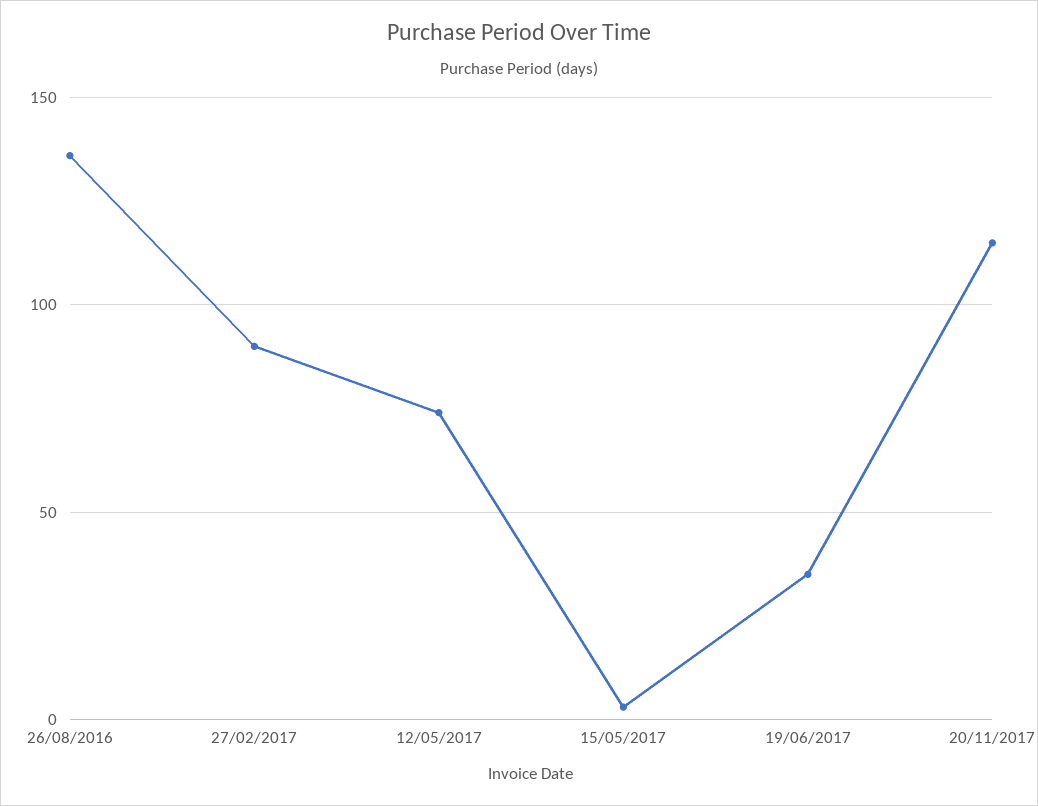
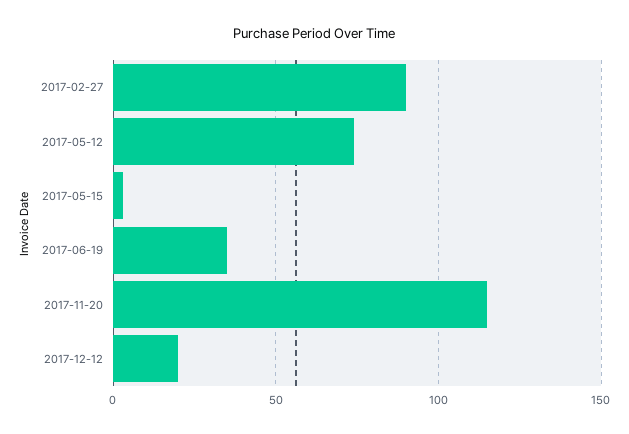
26/08/2016: 135 -> none
2017-12-12: none -> 20

